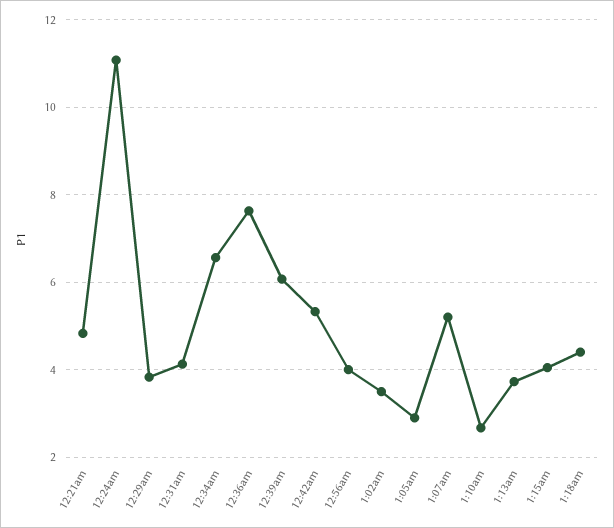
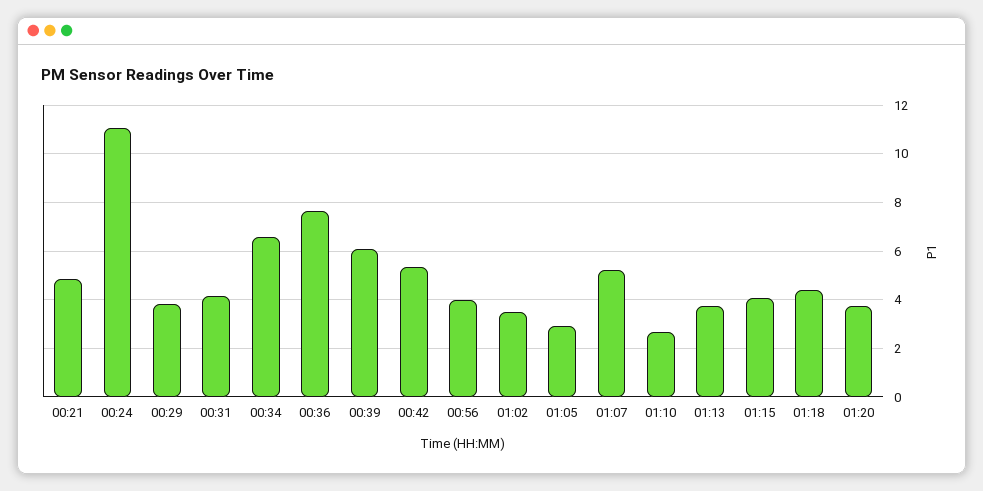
01:20: none -> 3.75

